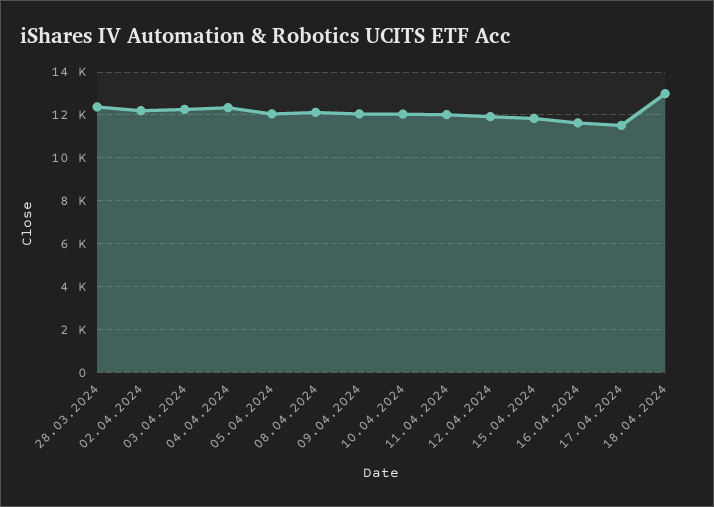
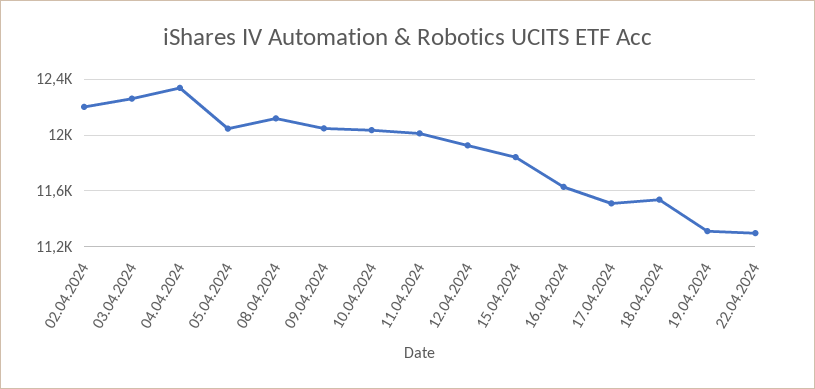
28.03.2024: 12500 -> none
18.04.2024: 13000 -> 11550
19.04.2024: none -> 11300
22.04.2024: none -> 11300

